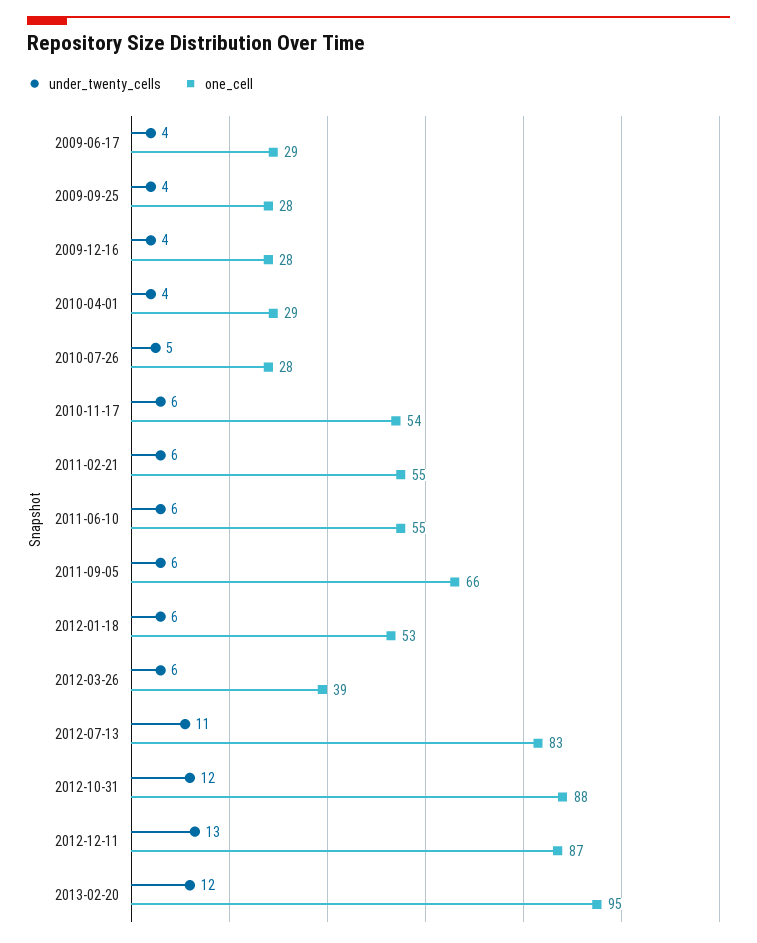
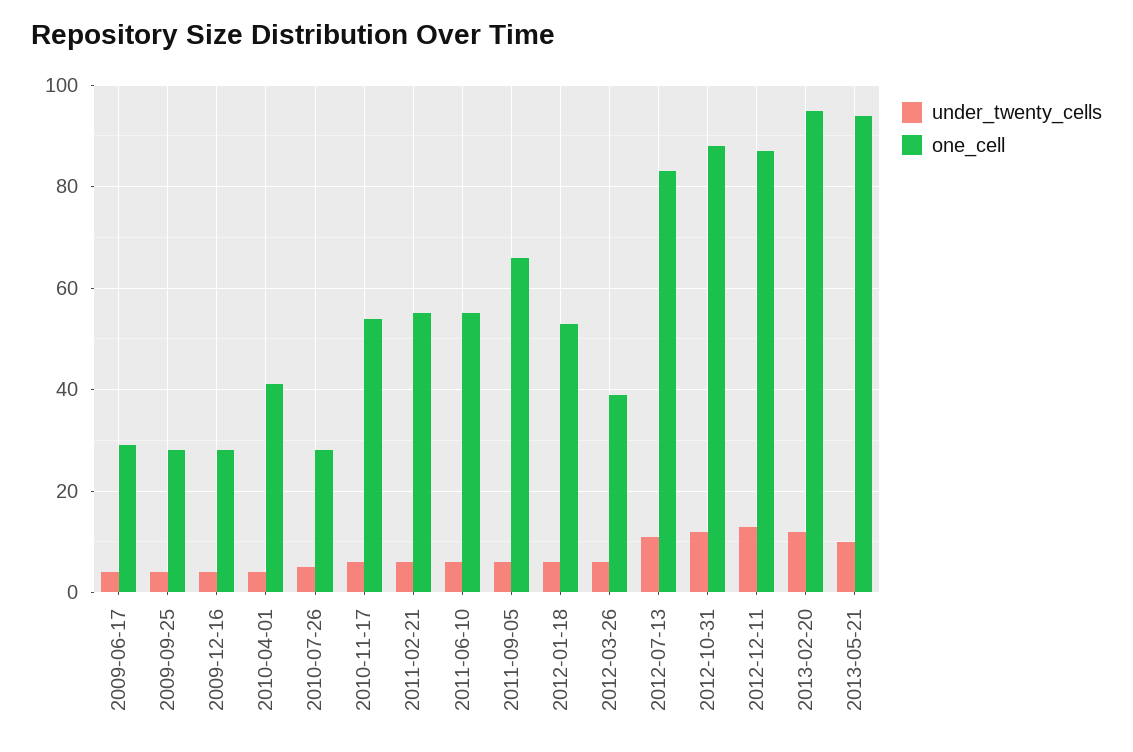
one_cell, 2010-04-01: 29 -> 40
under_twenty_cells, 2013-05-21: none -> 10
one_cell, 2013-05-21: none -> 95

